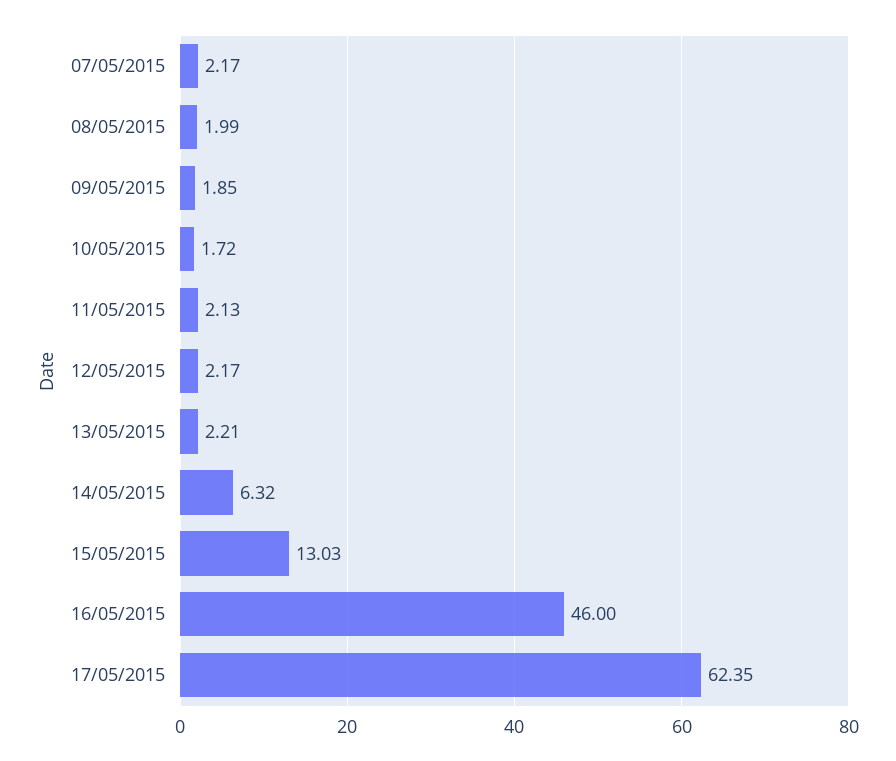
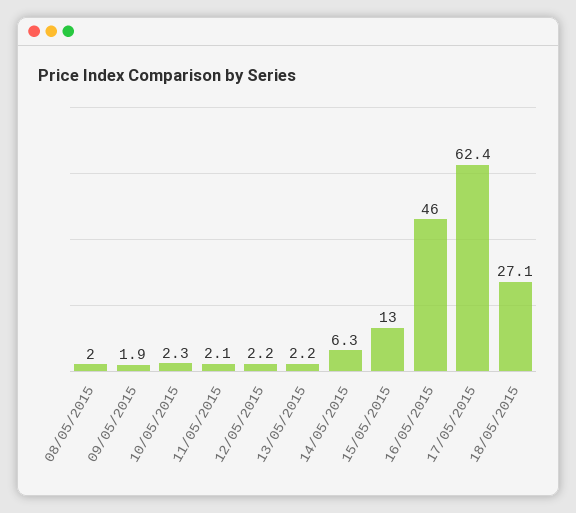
07/05/2015: 2.17 -> none
10/05/2015: 1.72 -> 2.3
18/05/2015: none -> 27.1

